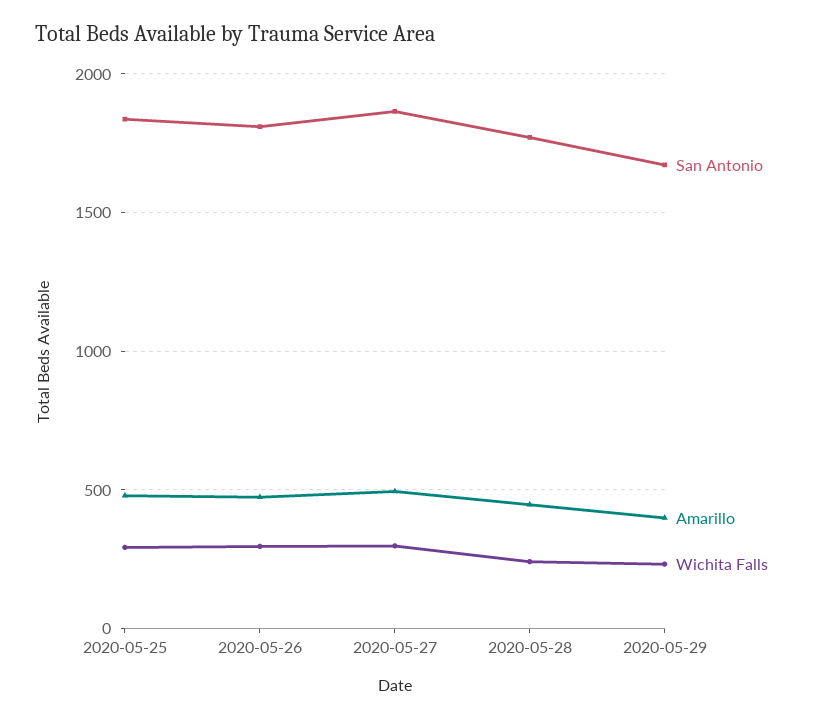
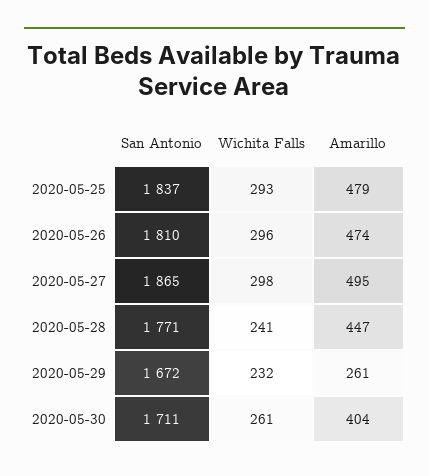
Amarillo, 2020-05-29: 400 -> 261
San Antonio, 2020-05-30: none -> 1711
Wichita Falls, 2020-05-30: none -> 261
Amarillo, 2020-05-30: none -> 404

